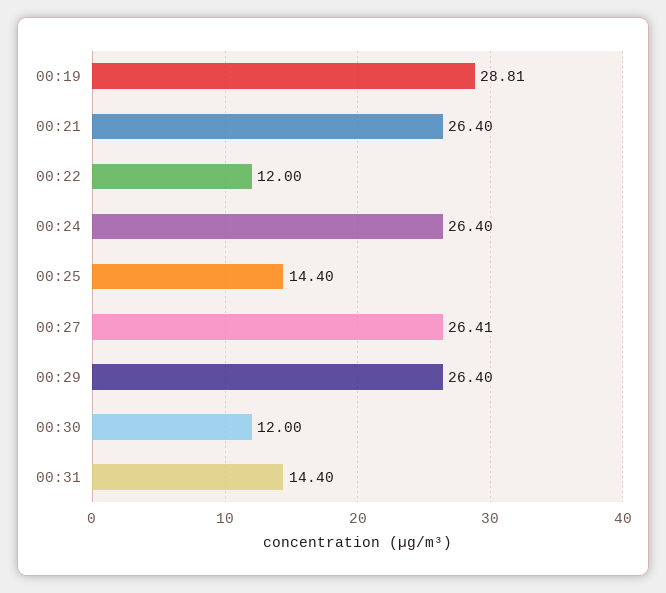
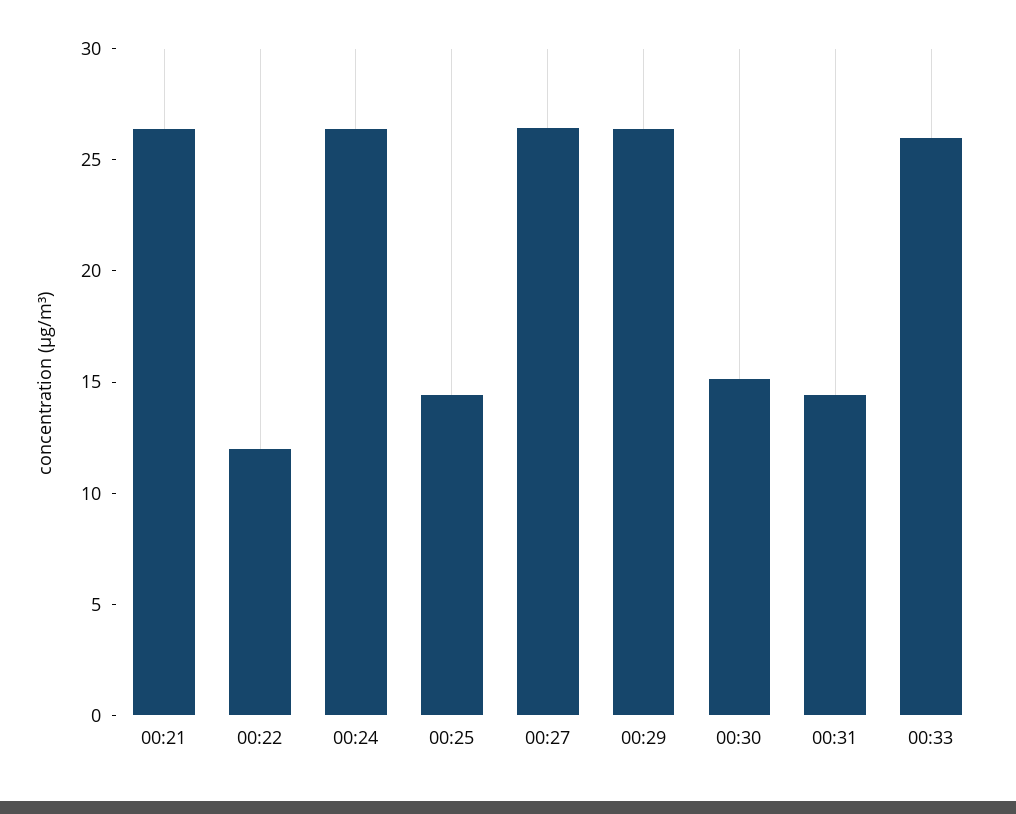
00:19: 28.81 -> none
00:30: 12 -> 15
00:33: none -> 26

